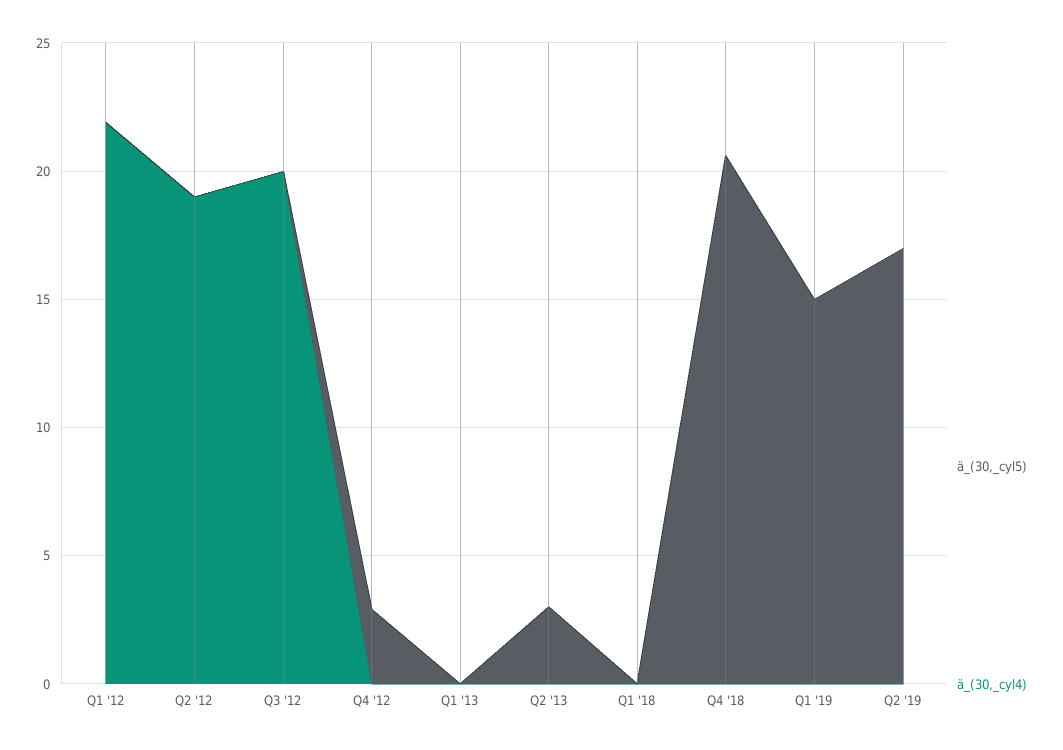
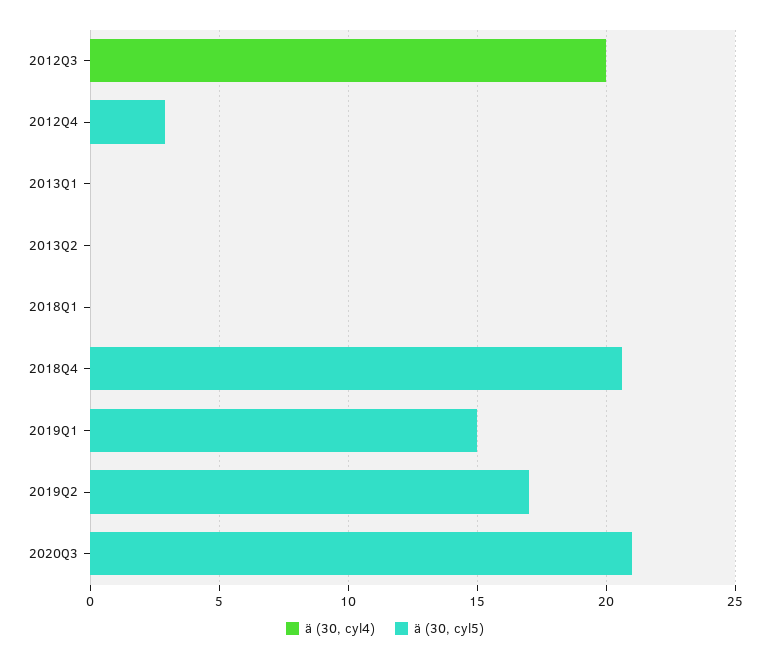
ä_(30,_cyl5), Q1 '12: 0 -> none
ä_(30,_cyl4), Q1 '12: 22 -> none
ä_(30,_cyl5), Q2 '12: 0 -> none
ä_(30,_cyl4), Q2 '12: 19 -> none
ä_(30,_cyl5), Q2 '13: 3 -> 0
ä_(30,_cyl4), 2020Q3: none -> 0
ä_(30,_cyl5), 2020Q3: none -> 21

